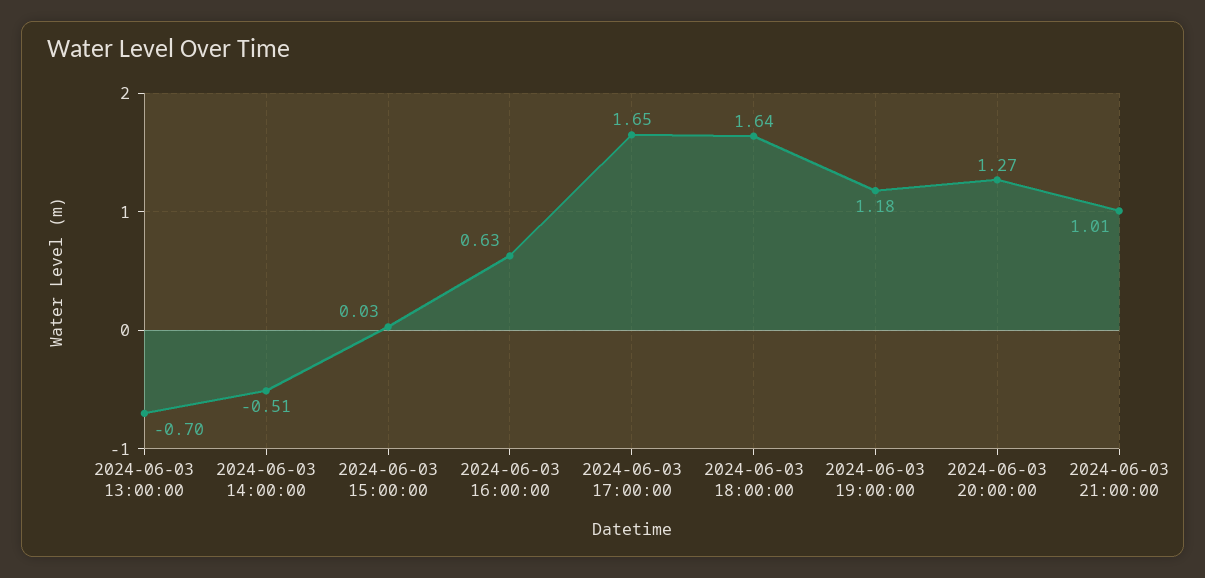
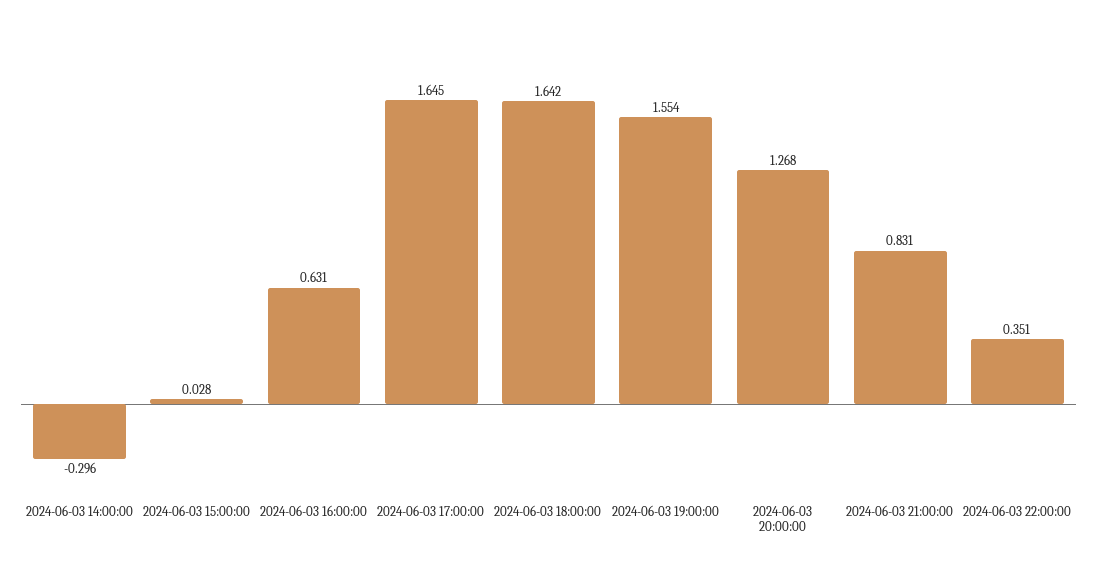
2024-06-03 13:00:00: -0.7 -> none
2024-06-03 14:00:00: -0.51 -> -0.296
2024-06-03 19:00:00: 1.18 -> 1.554
2024-06-03 21:00:00: 1.01 -> 0.831
2024-06-03 22:00:00: none -> 0.351

